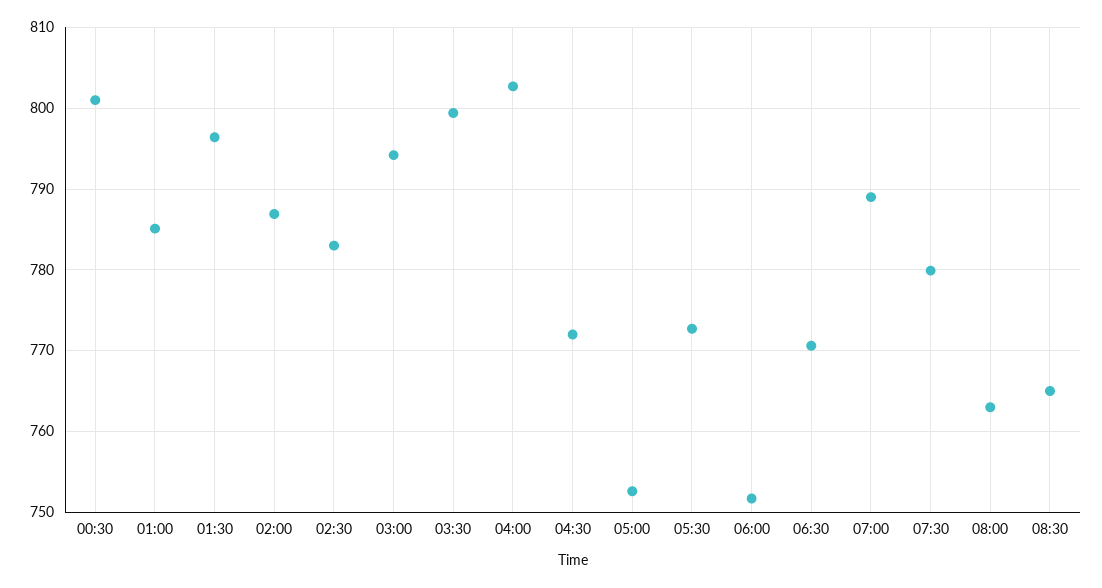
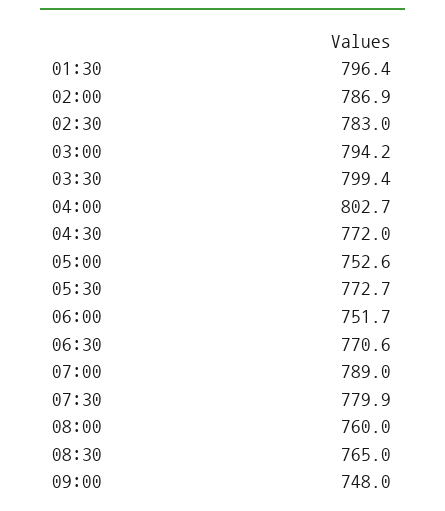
00:30: 801 -> none
01:00: 785 -> none
08:00: 763 -> 760
09:00: none -> 748

